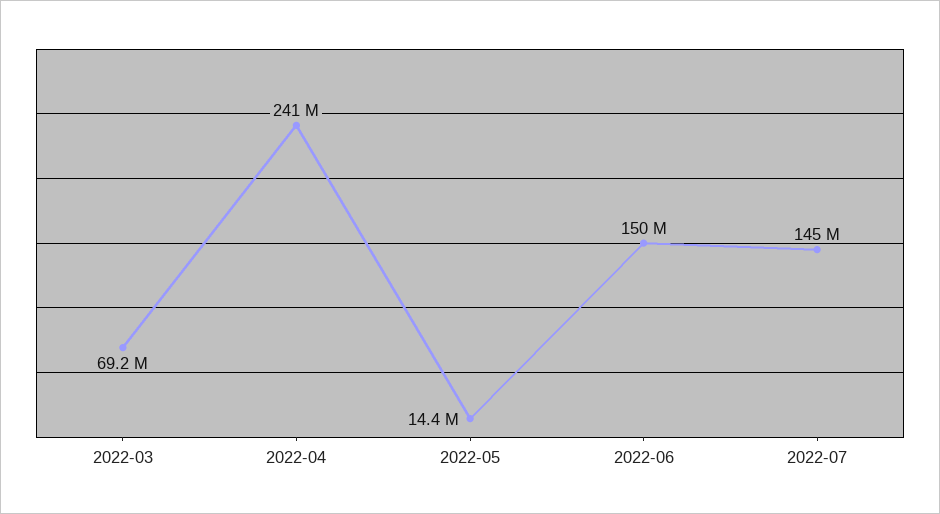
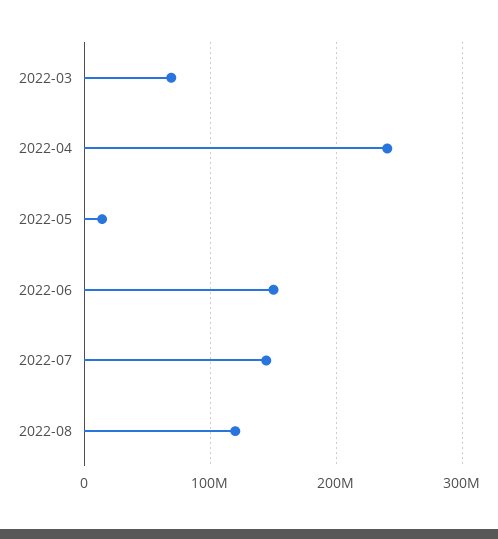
2022-08: none -> 120000000

